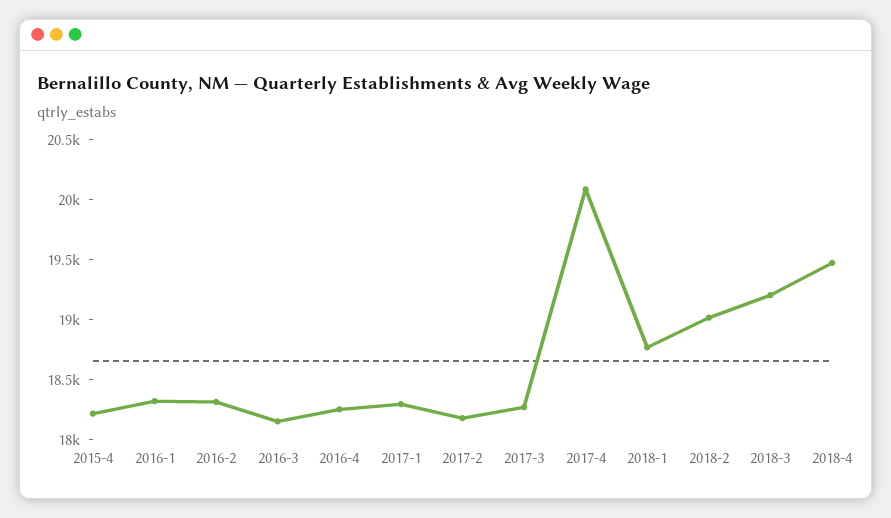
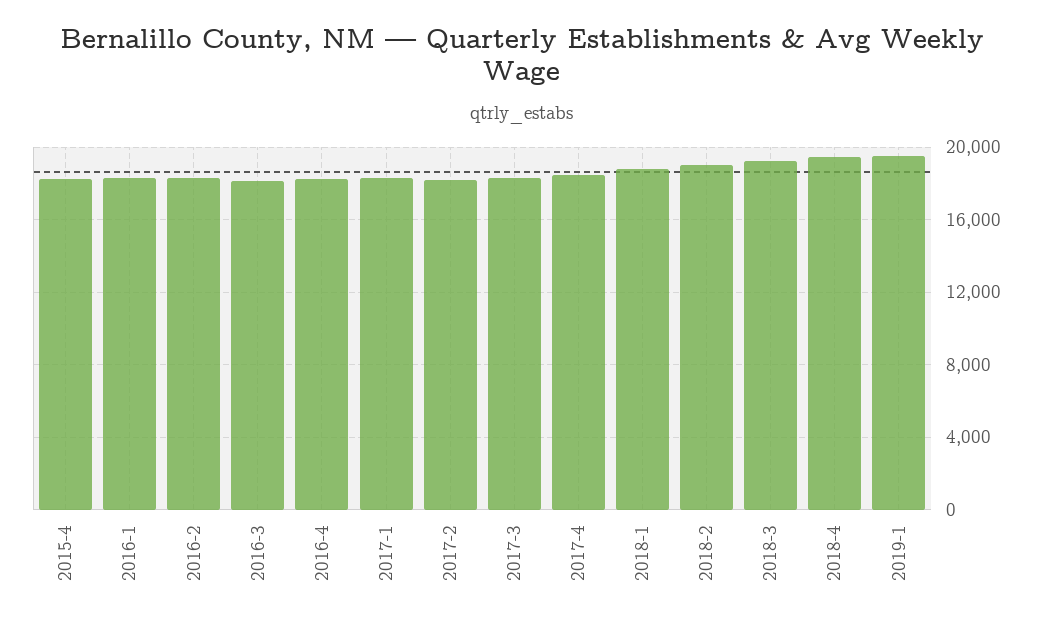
2017-4: 20100 -> 18500
2019-1: none -> 19500

